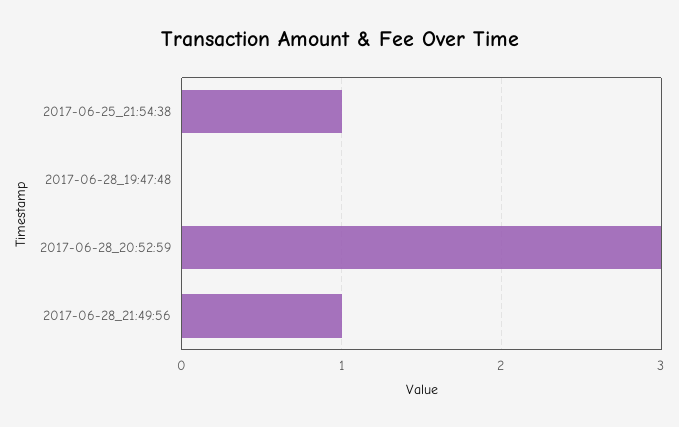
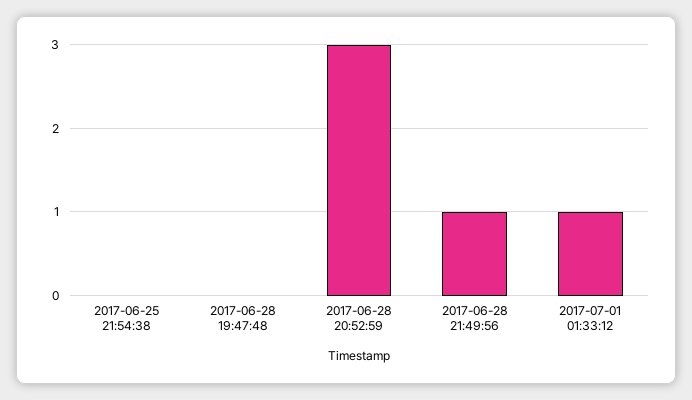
2017-06-25_21:54:38: 1 -> 0
2017-07-01 01:33:12: none -> 1

